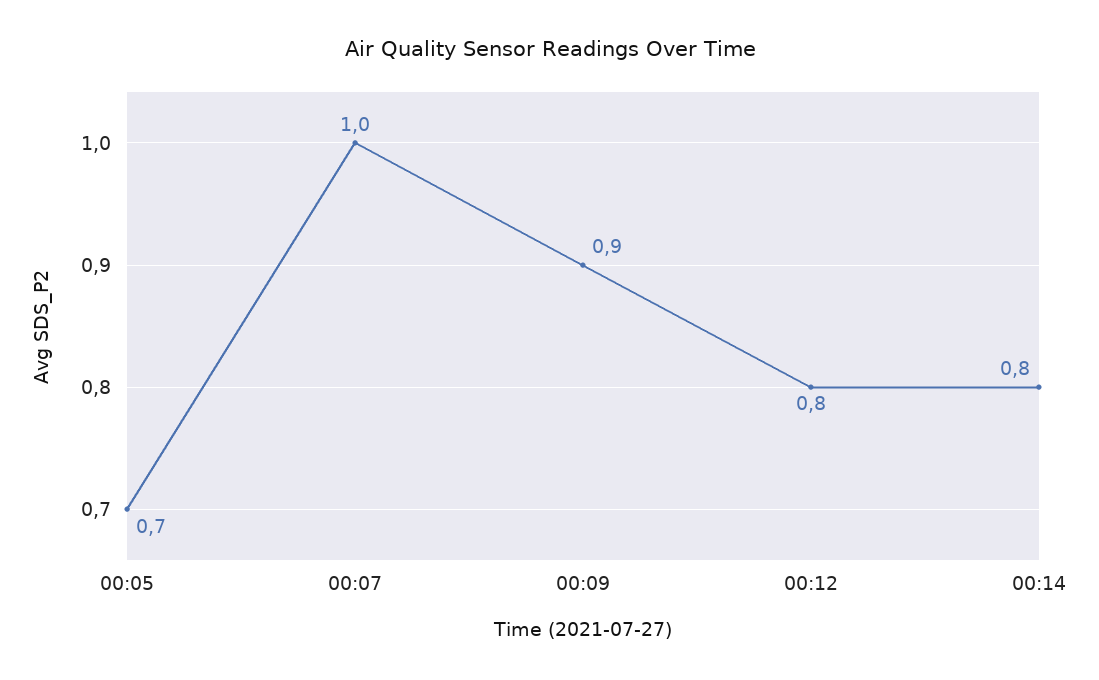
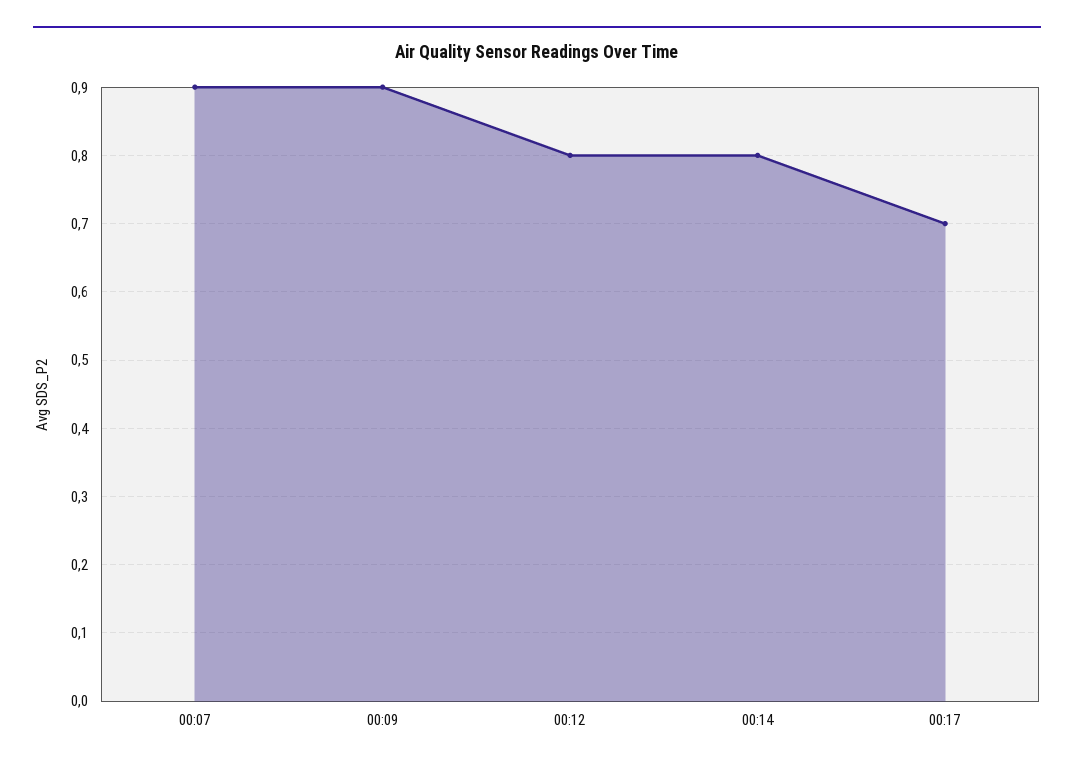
00:05: 0.7 -> none
00:07: 1 -> 0.9
00:17: none -> 0.7

